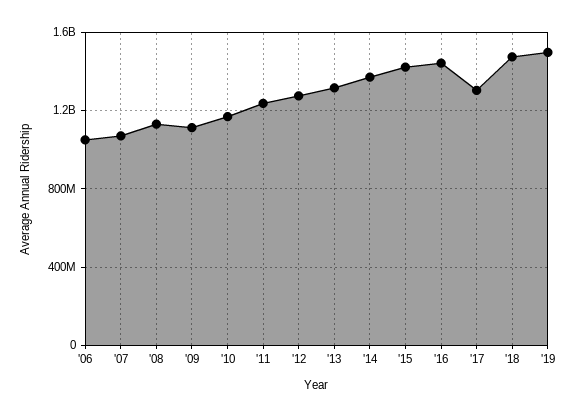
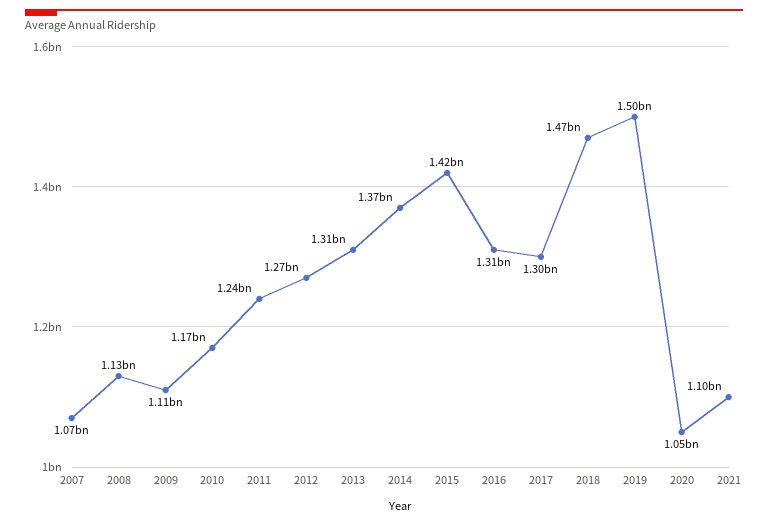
'06: 1050000000 -> none
'16: 1450000000 -> 1310000000
2020: none -> 1050000000
2021: none -> 1100000000

